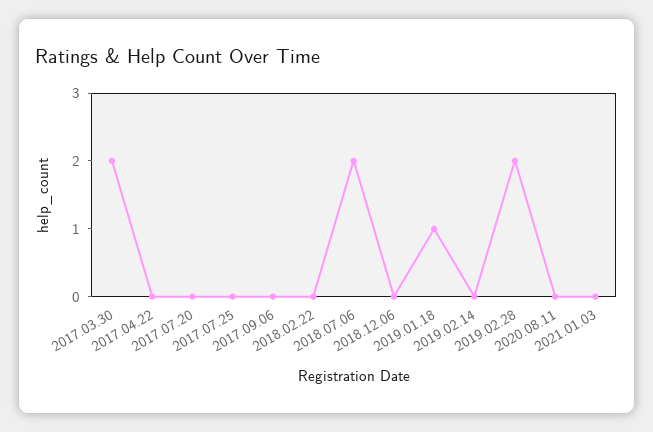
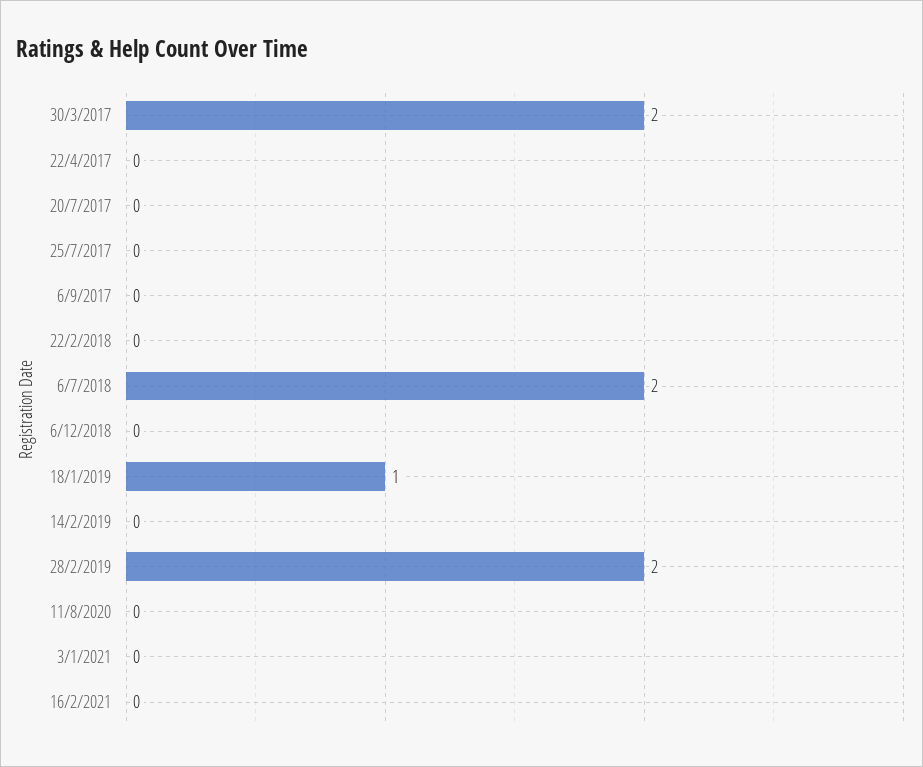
16/2/2021: none -> 0

